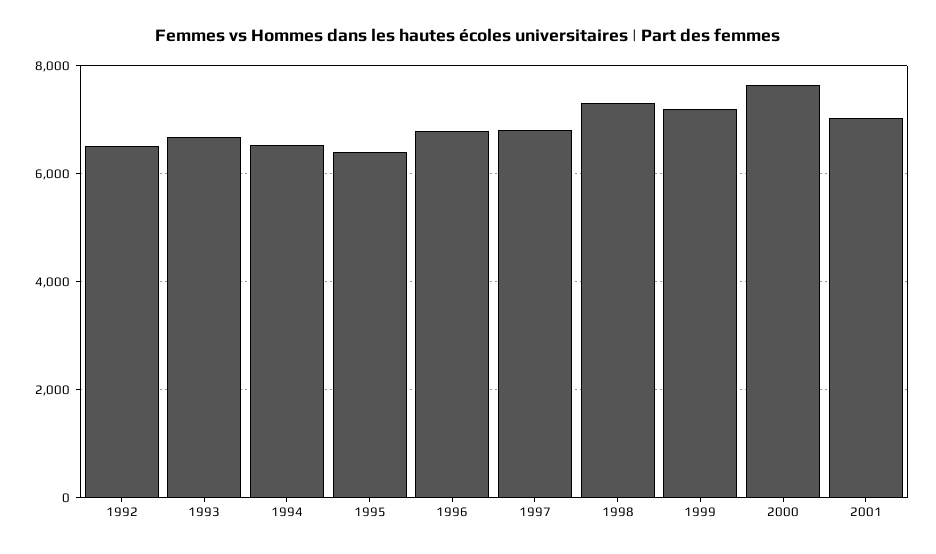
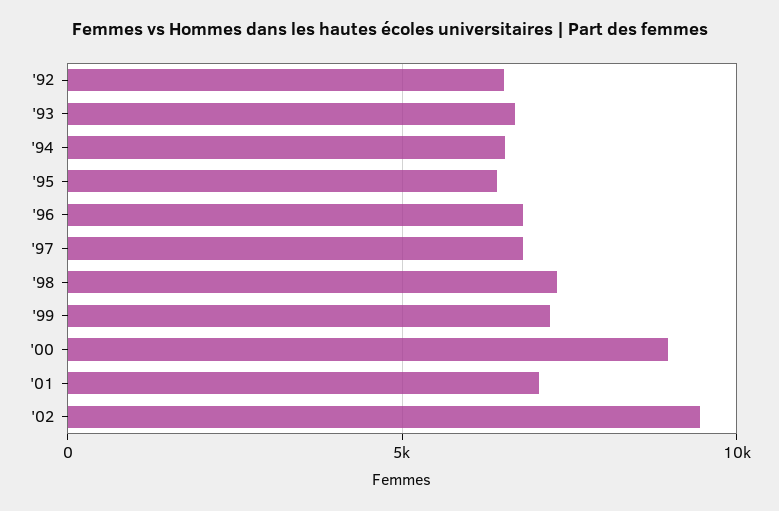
2000: 7600 -> 9000
'02: none -> 9500

